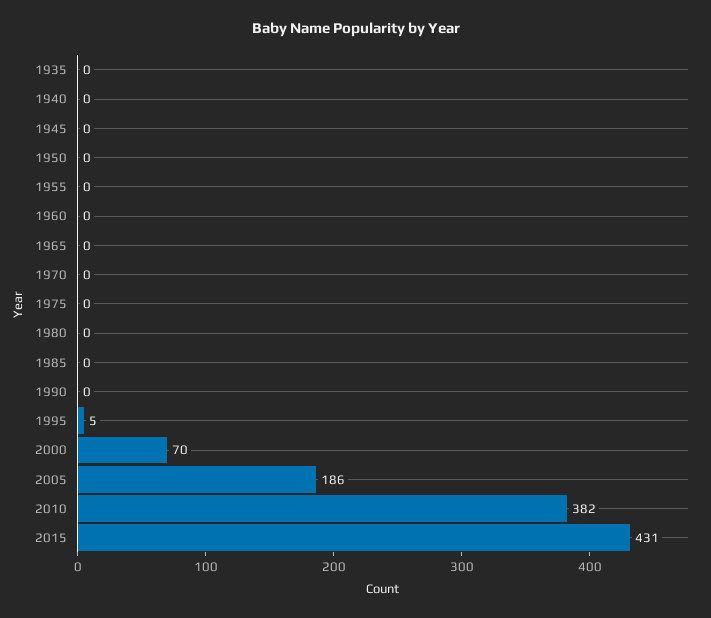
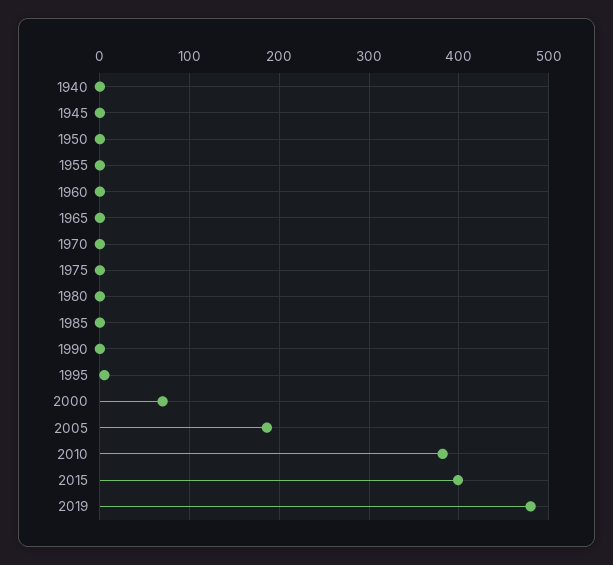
1935: 0 -> none
2015: 431 -> 400
2019: none -> 480

